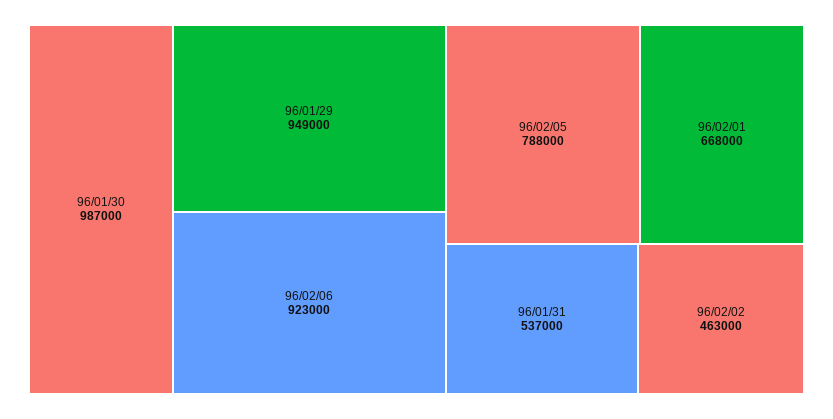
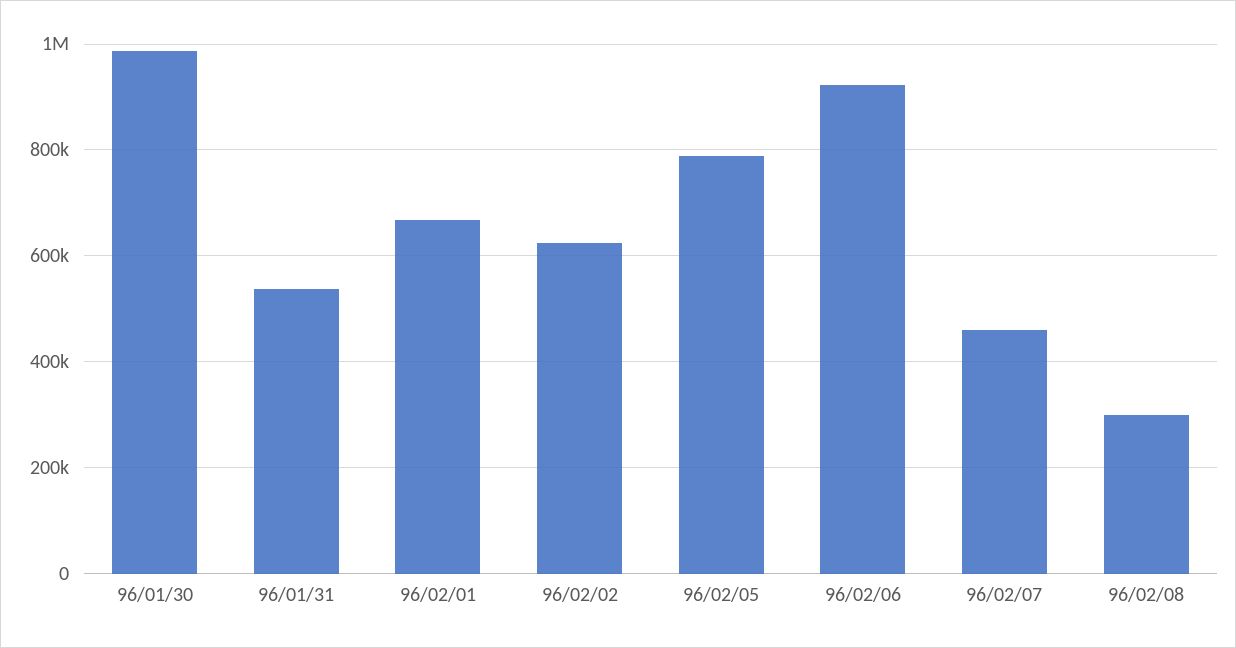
96/01/29: 949000 -> none
96/02/02: 463000 -> 620000
96/02/07: none -> 460000
96/02/08: none -> 300000

